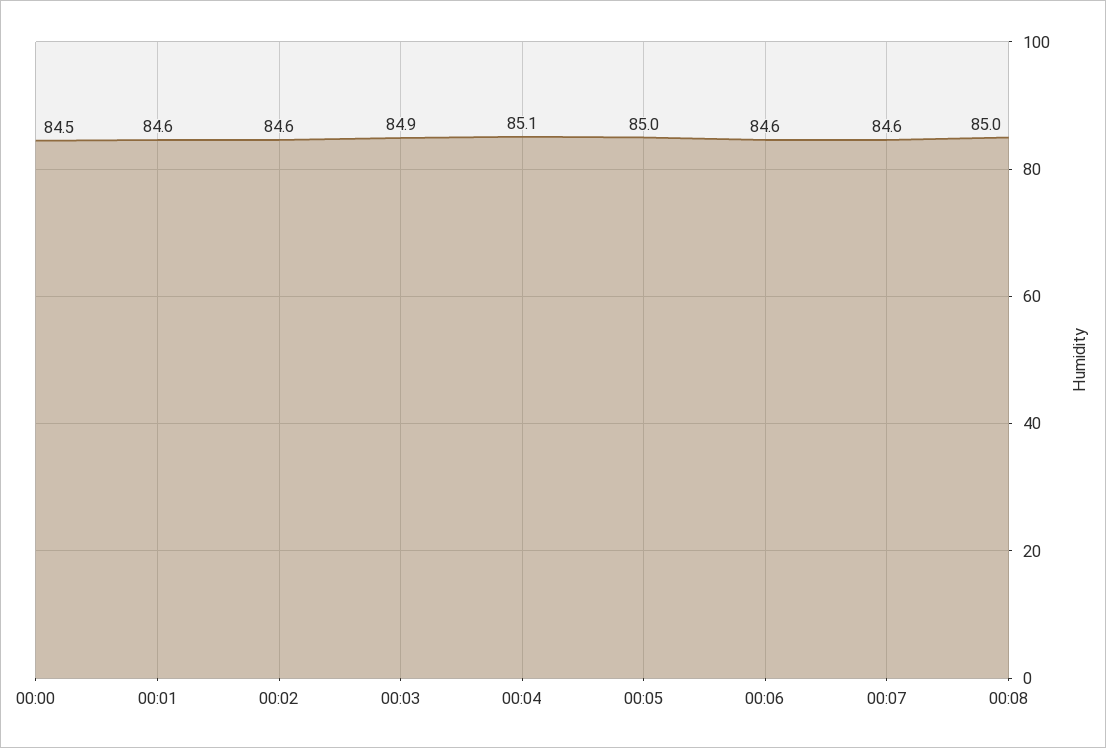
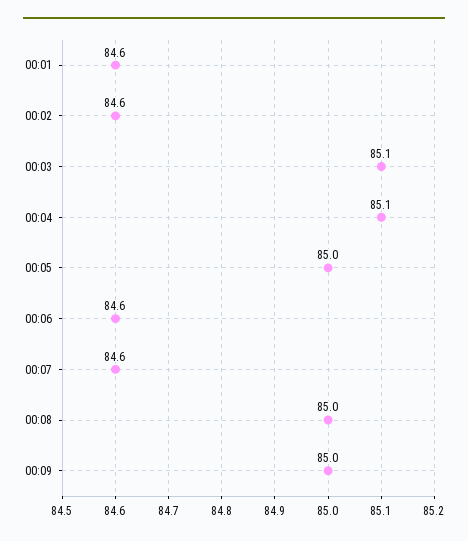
00:00: 84.5 -> none
00:03: 84.9 -> 85.1
00:09: none -> 85

